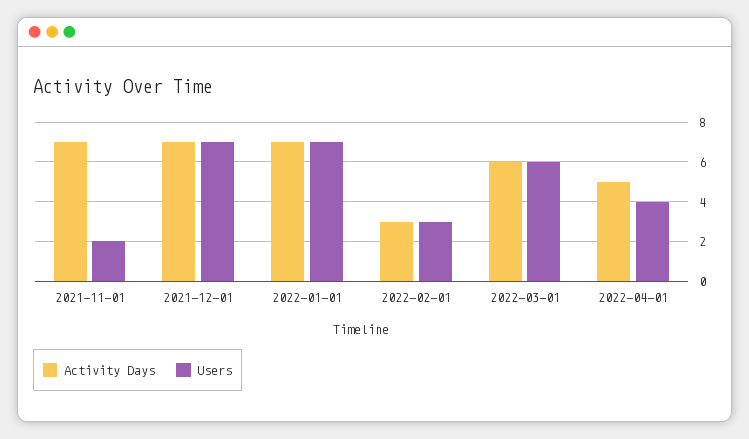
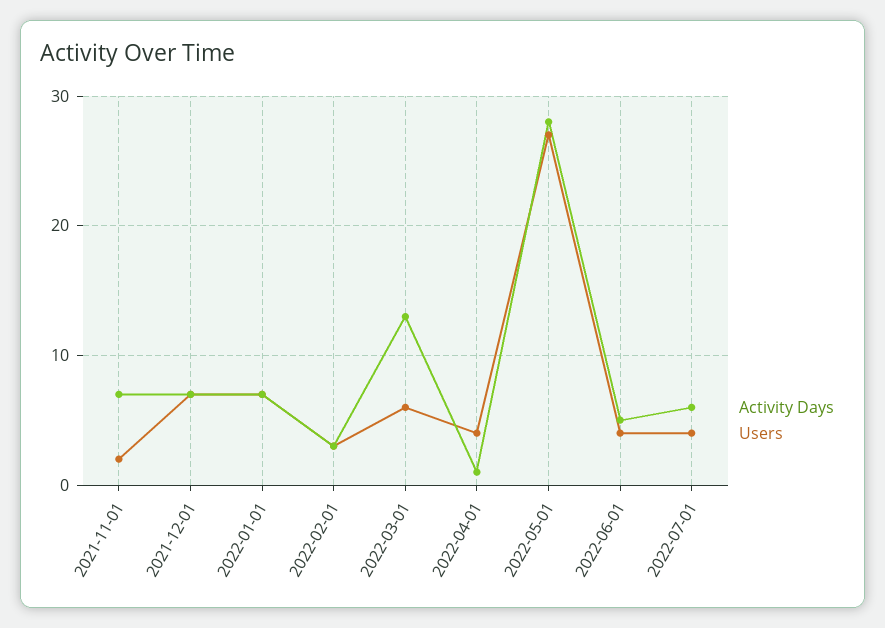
Activity Days, 2022-03-01: 6 -> 13
Activity Days, 2022-04-01: 5 -> 1
Activity Days, 2022-05-01: none -> 28
Users, 2022-05-01: none -> 27
Activity Days, 2022-06-01: none -> 5
Users, 2022-06-01: none -> 4
Activity Days, 2022-07-01: none -> 6
Users, 2022-07-01: none -> 4

